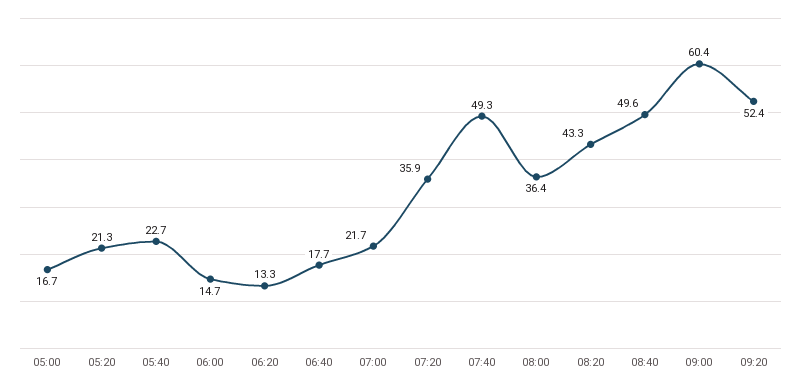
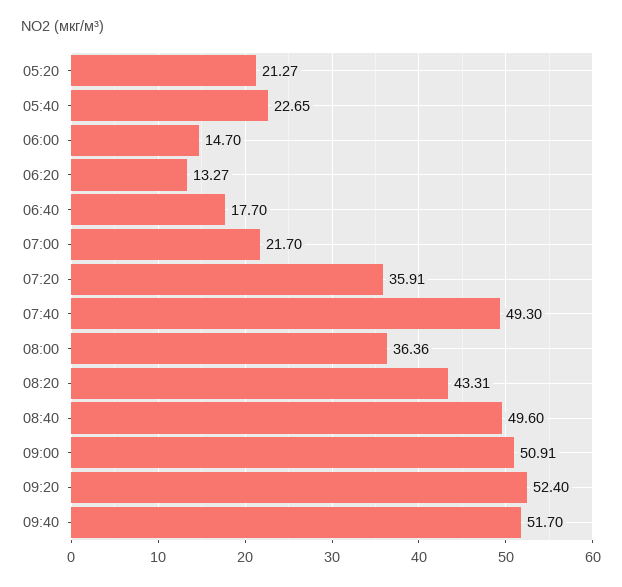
05:00: 16.7 -> none
09:00: 60.4 -> 50.91
09:40: none -> 51.7

